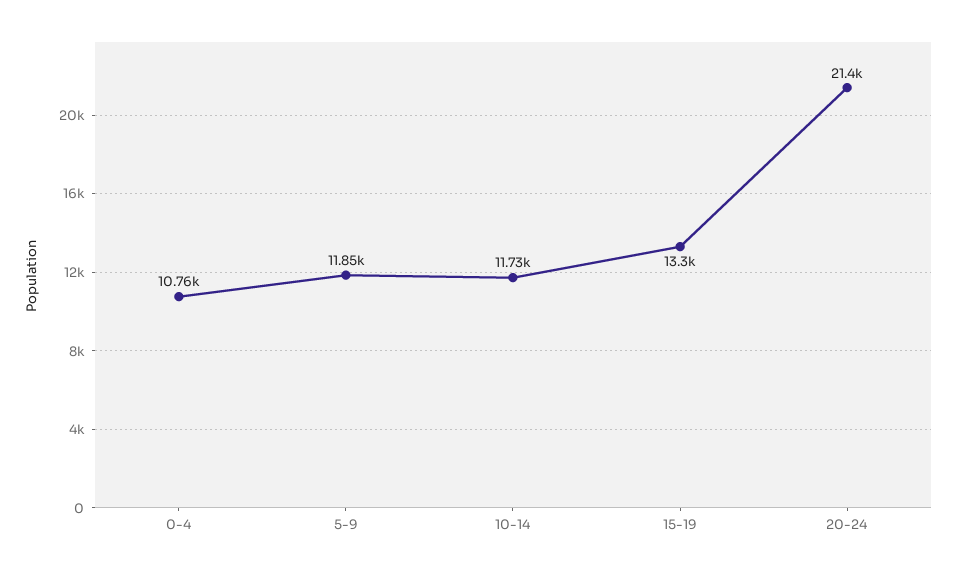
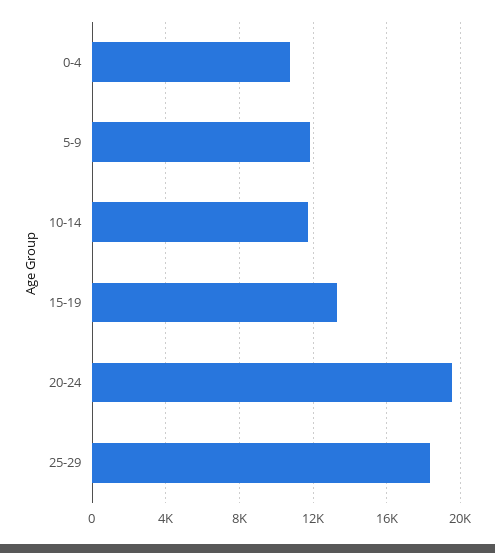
20-24: 21400 -> 19500
25-29: none -> 18500

